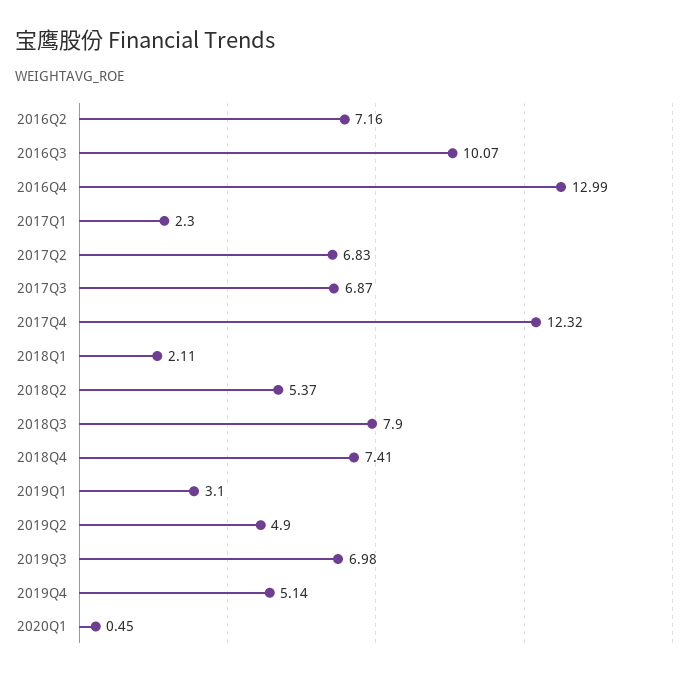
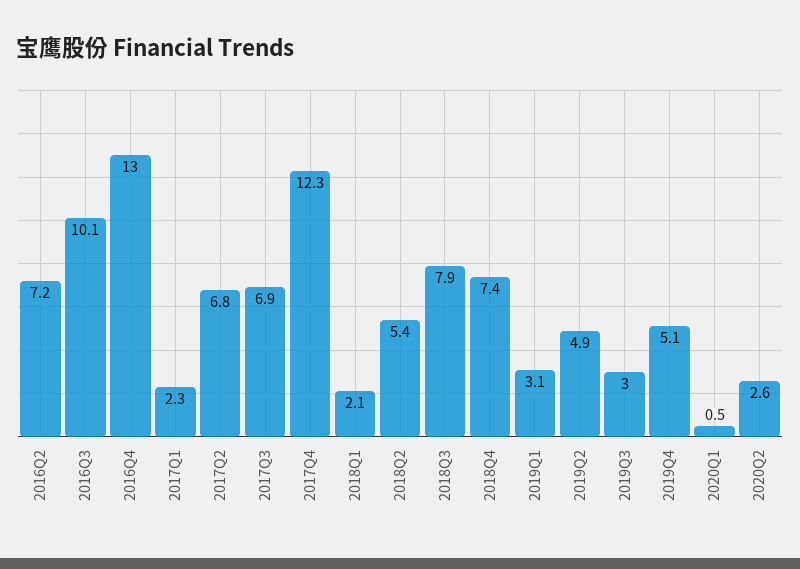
2019Q3: 6.98 -> 3
2020Q2: none -> 2.6

